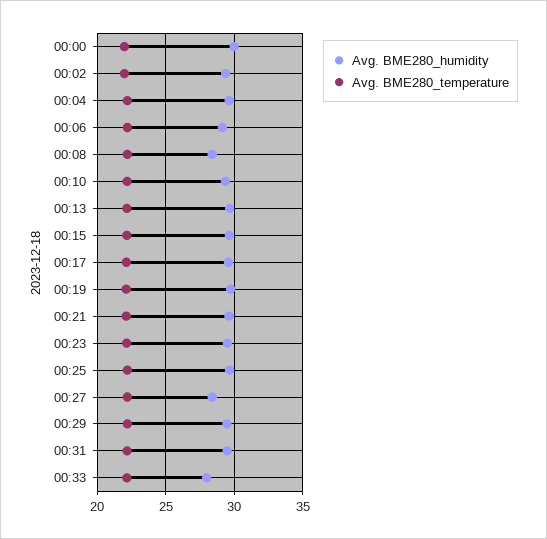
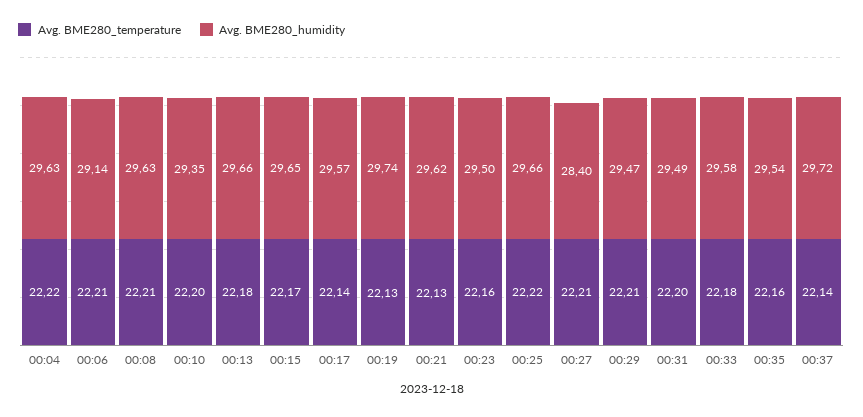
Avg. BME280_humidity, 00:00: 30 -> none
Avg. BME280_temperature, 00:00: 22 -> none
Avg. BME280_humidity, 00:02: 29.5 -> none
Avg. BME280_temperature, 00:02: 22 -> none
Avg. BME280_humidity, 00:08: 28.5 -> 29.63
Avg. BME280_humidity, 00:33: 28 -> 29.58
Avg. BME280_temperature, 00:35: none -> 22.16
Avg. BME280_humidity, 00:35: none -> 29.54
Avg. BME280_temperature, 00:37: none -> 22.14
Avg. BME280_humidity, 00:37: none -> 29.72

